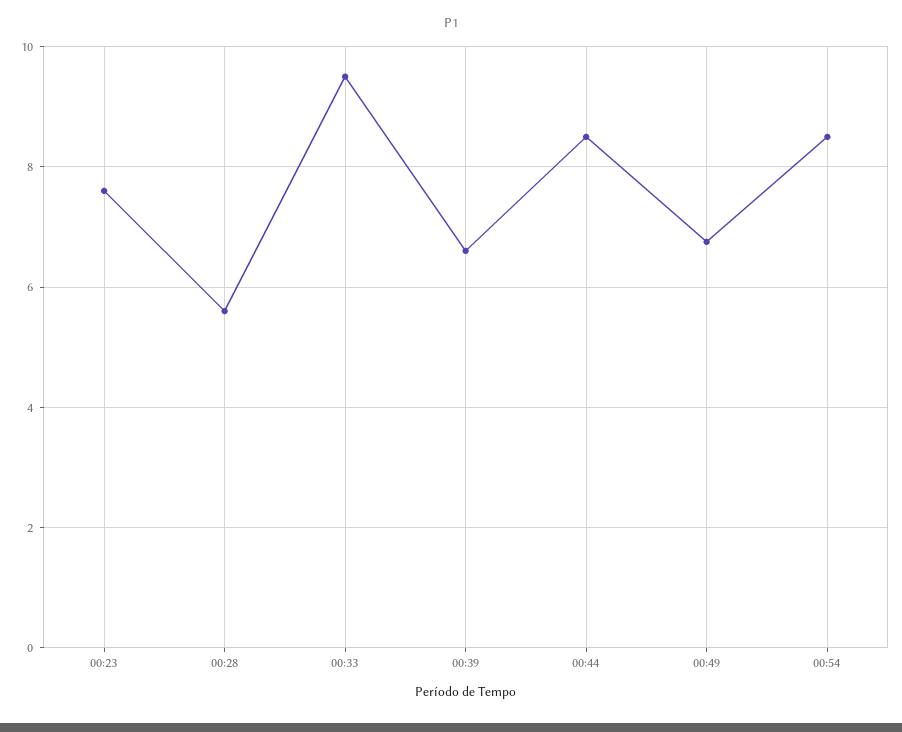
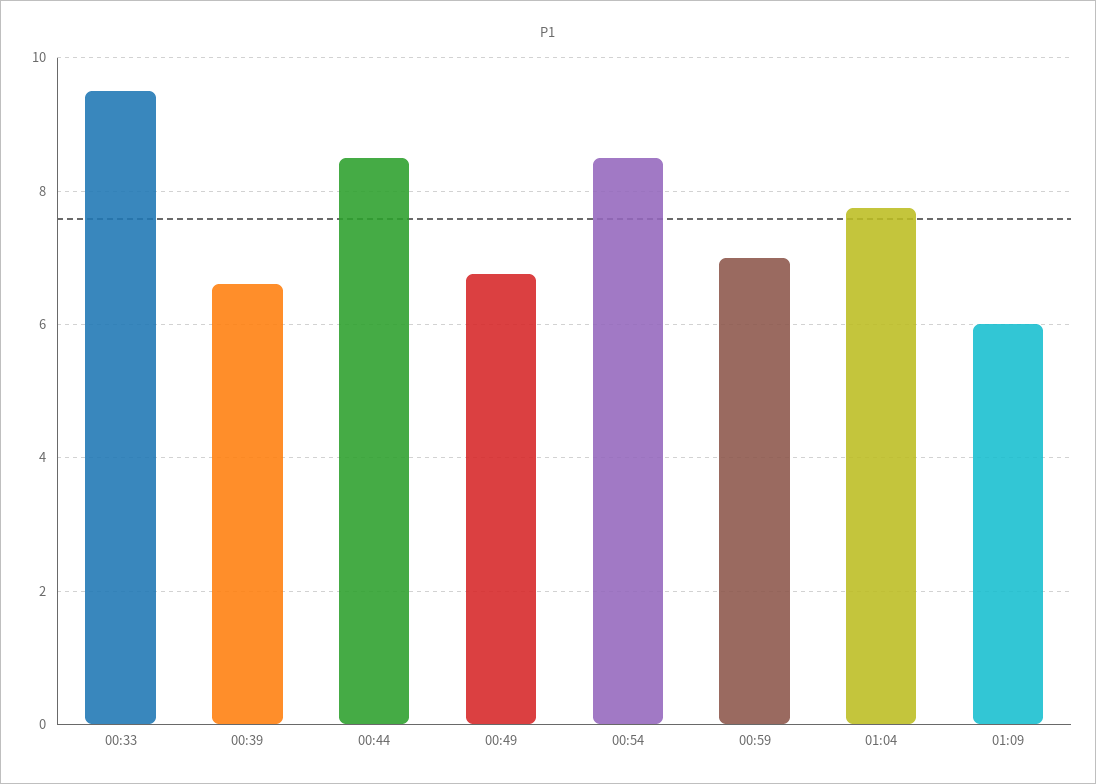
00:23: 7.6 -> none
00:28: 5.6 -> none
00:59: none -> 7
01:04: none -> 7.8
01:09: none -> 6

